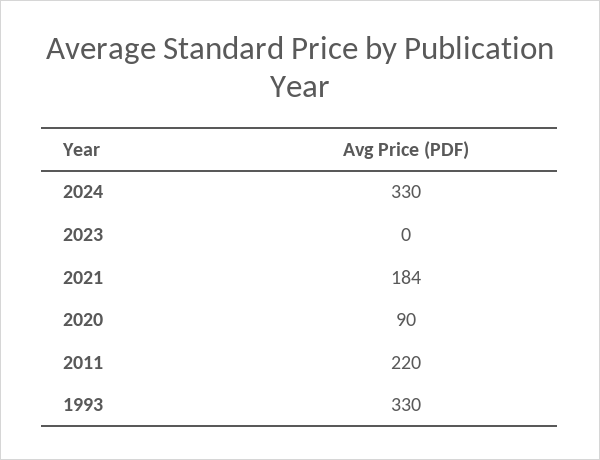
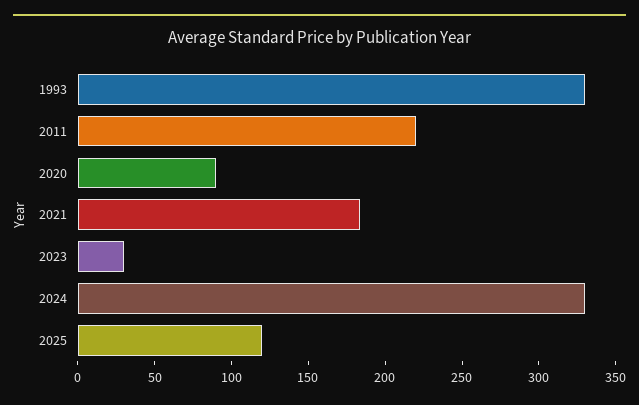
2023: 0 -> 30
2025: none -> 120

